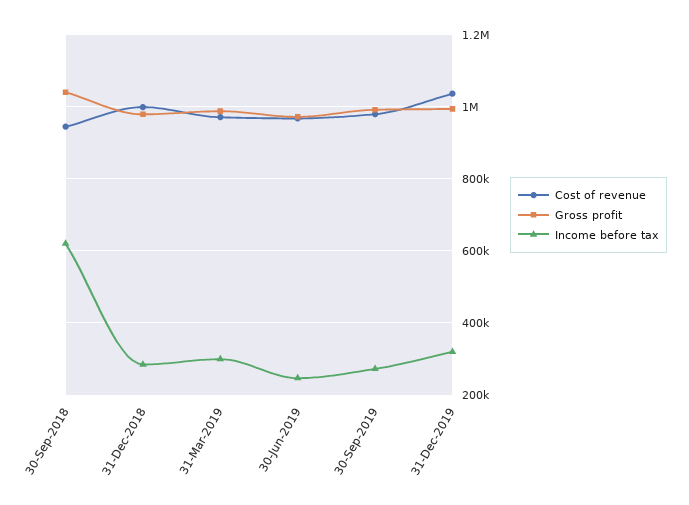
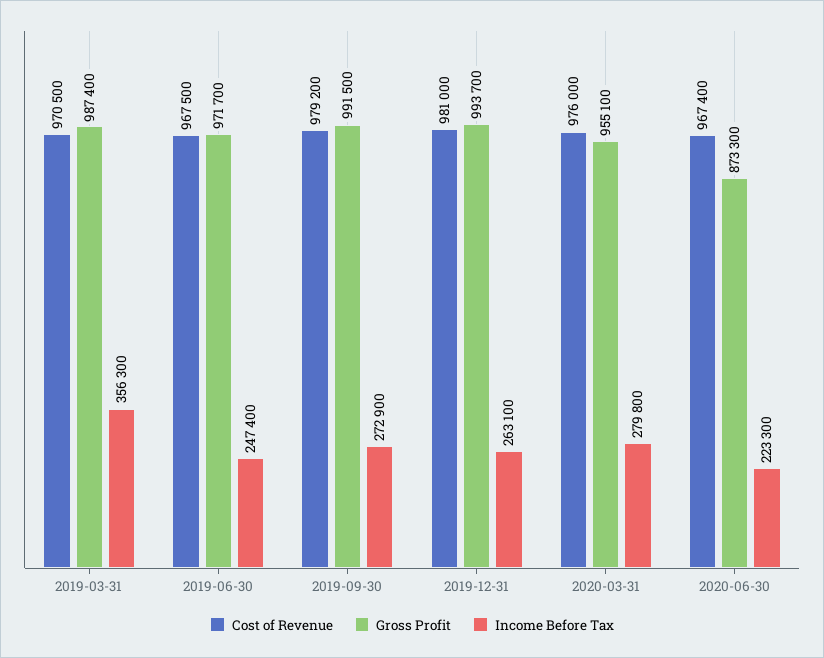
Cost of revenue, 30-Sep-2018: 940000 -> none
Gross profit, 30-Sep-2018: 1040000 -> none
Income before tax, 30-Sep-2018: 620000 -> none
Cost of revenue, 31-Dec-2018: 1000000 -> none
Gross profit, 31-Dec-2018: 980000 -> none
Income before tax, 31-Dec-2018: 280000 -> none
Income before tax, 31-Mar-2019: 300000 -> 356300
Cost of revenue, 31-Dec-2019: 1040000 -> 981000
Income before tax, 31-Dec-2019: 320000 -> 263100
Cost of revenue, 2020-03-31: none -> 976000
Gross profit, 2020-03-31: none -> 955100
Income before tax, 2020-03-31: none -> 279800
Cost of revenue, 2020-06-30: none -> 967400
Gross profit, 2020-06-30: none -> 873300
Income before tax, 2020-06-30: none -> 223300

